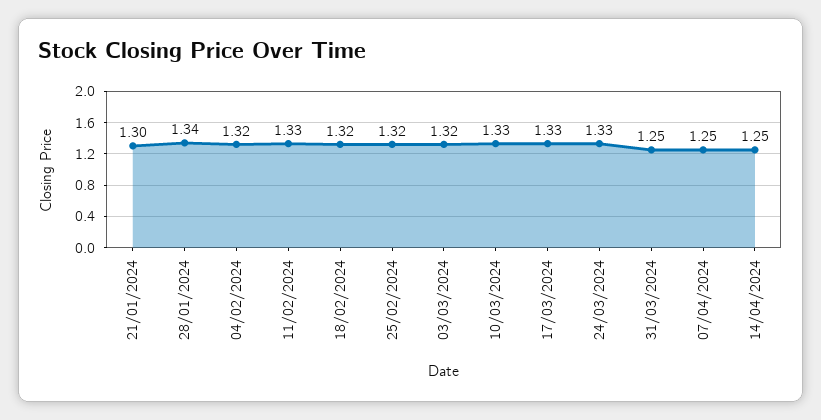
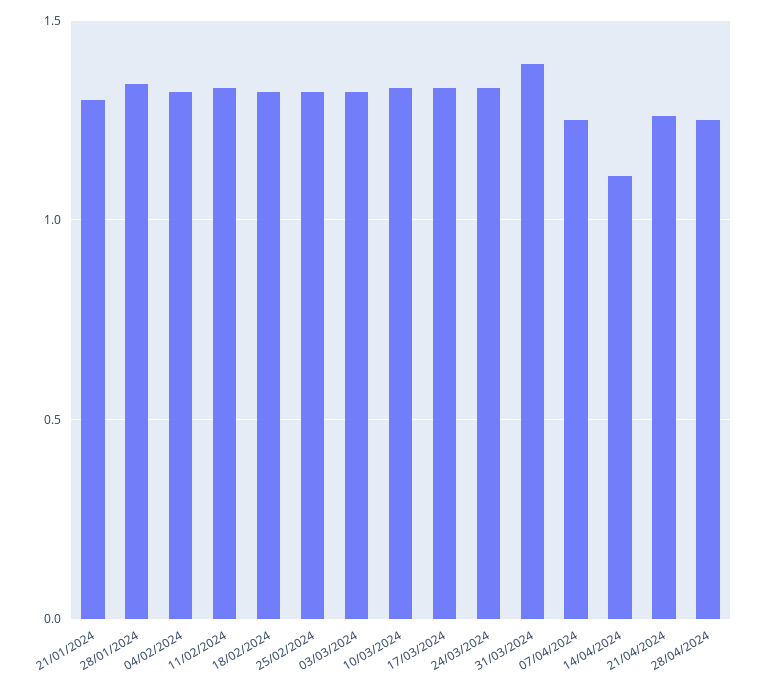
31/03/2024: 1.25 -> 1.4
14/04/2024: 1.25 -> 1.1
21/04/2024: none -> 1.25
28/04/2024: none -> 1.25

